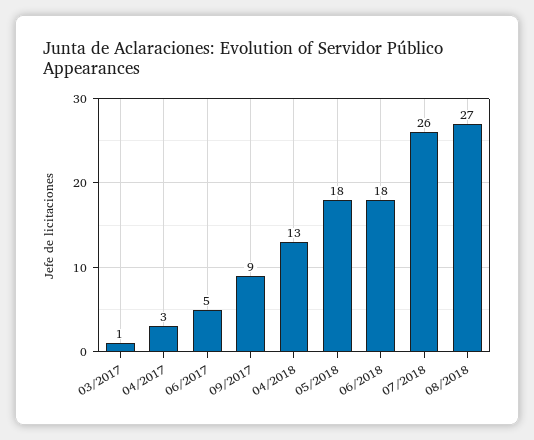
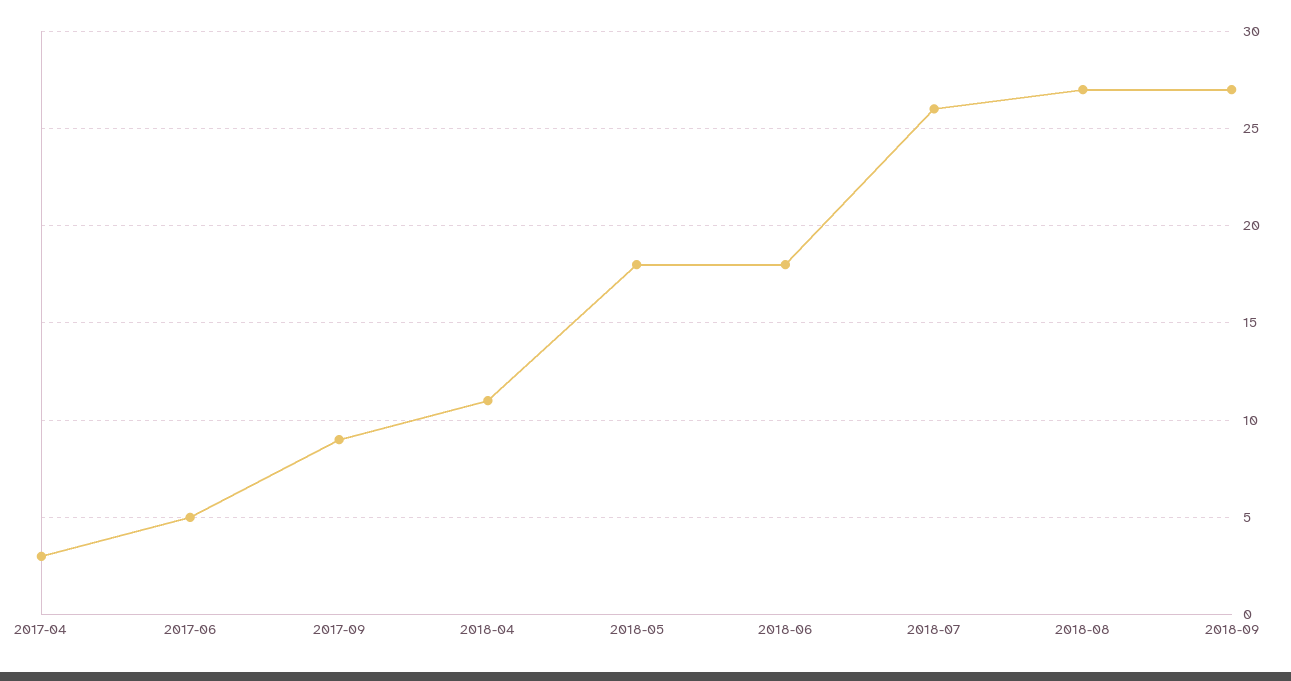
03/2017: 1 -> none
04/2018: 13 -> 11
2018-09: none -> 27

